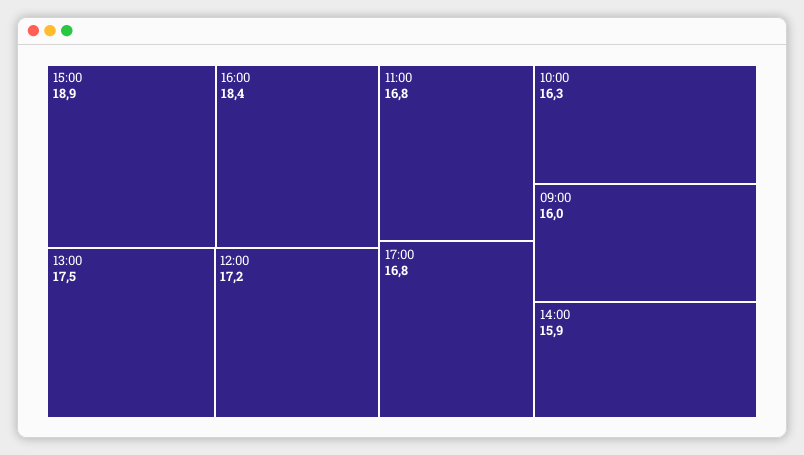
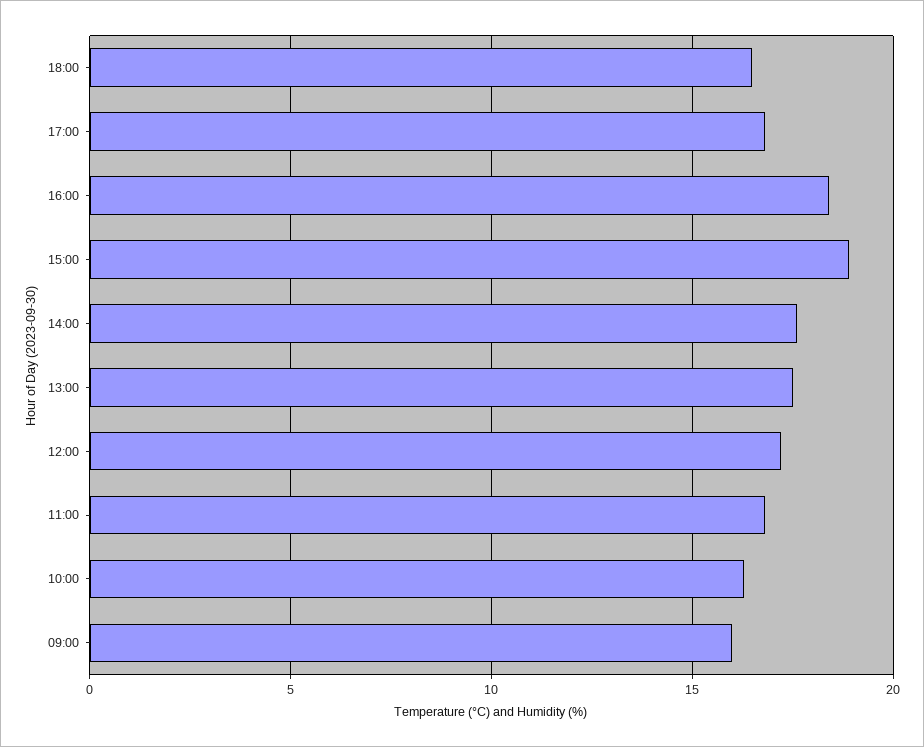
14:00: 15.9 -> 17.5
18:00: none -> 16.5

